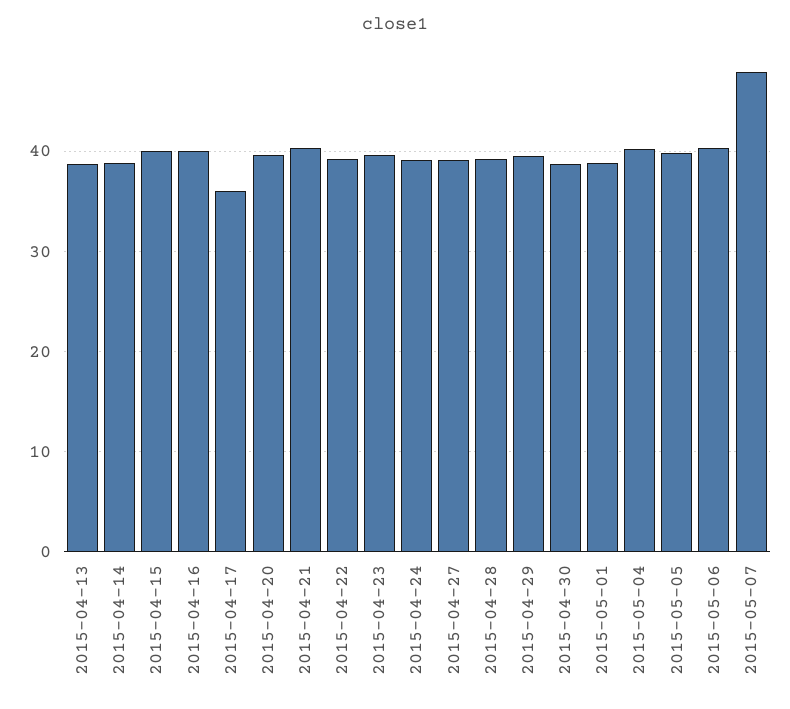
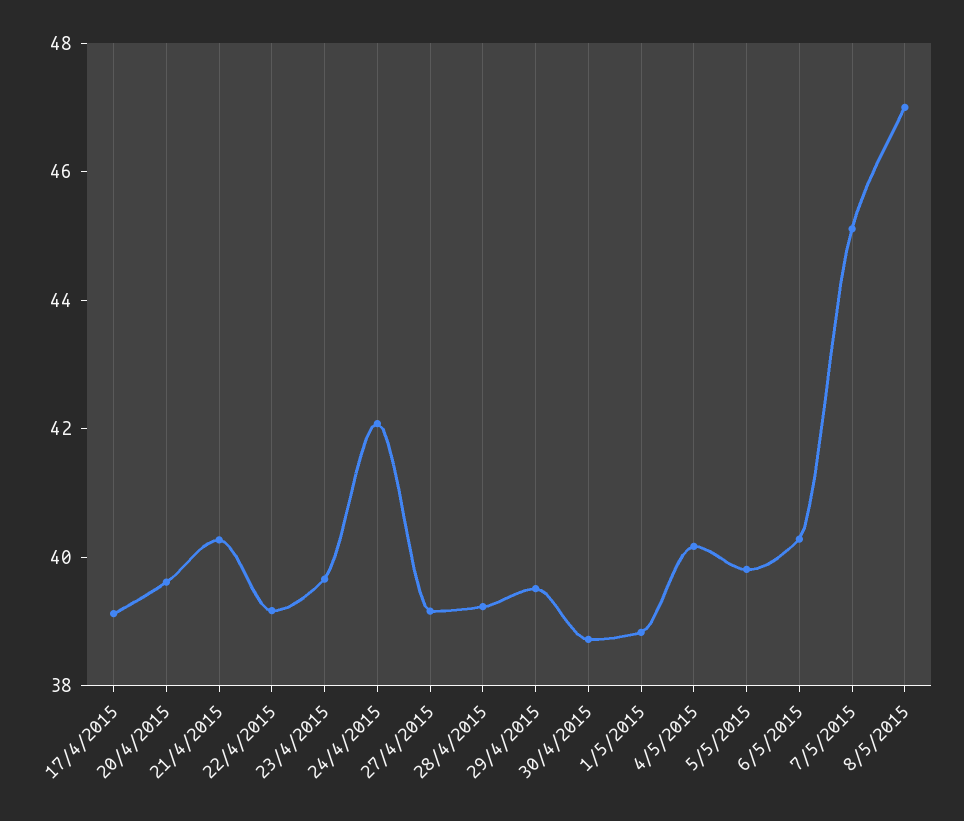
2015-04-13: 39 -> none
2015-04-14: 39 -> none
2015-04-15: 40 -> none
2015-04-16: 40 -> none
2015-04-17: 36 -> 39
2015-04-24: 39 -> 42
2015-05-07: 48 -> 45
8/5/2015: none -> 47

